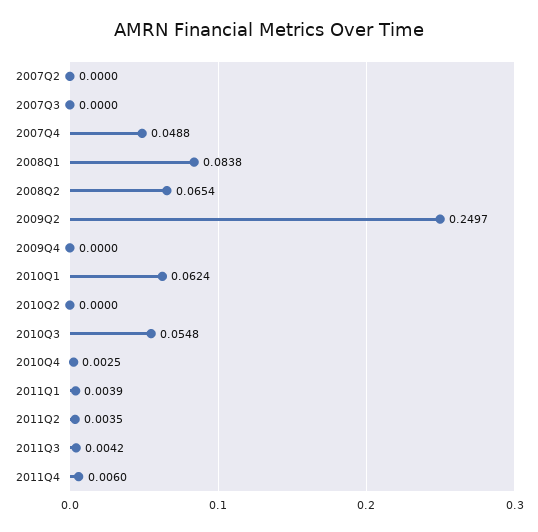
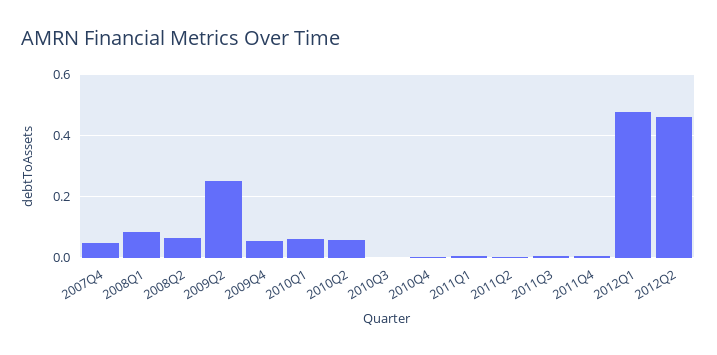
2007Q2: 0 -> none
2007Q3: 0 -> none
2009Q4: 0 -> 0.06
2010Q2: 0 -> 0.06
2010Q3: 0.0548 -> 0
2012Q1: none -> 0.48
2012Q2: none -> 0.46

